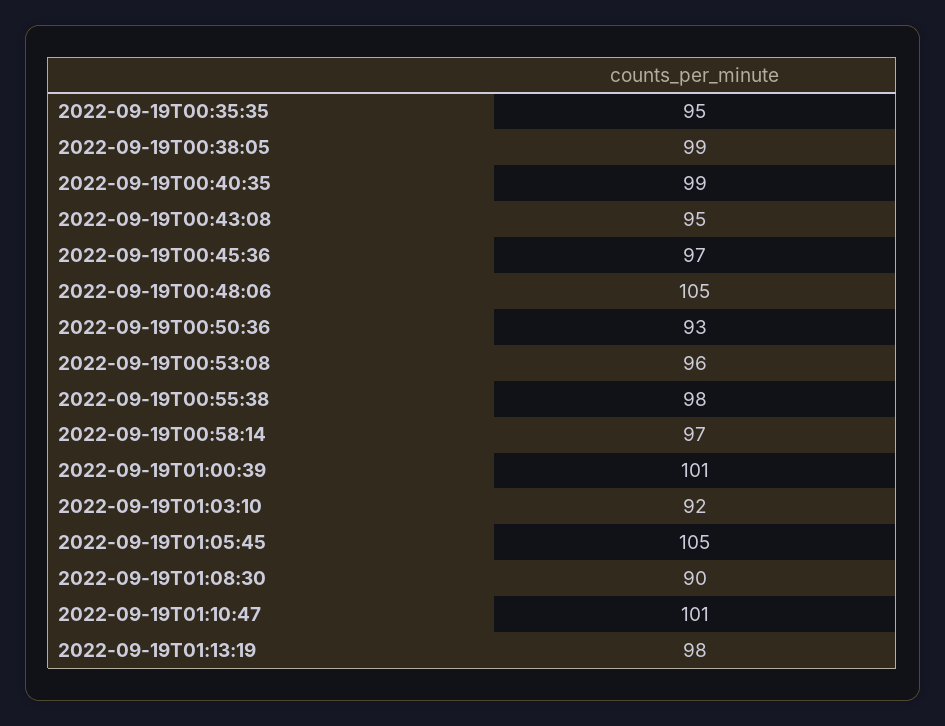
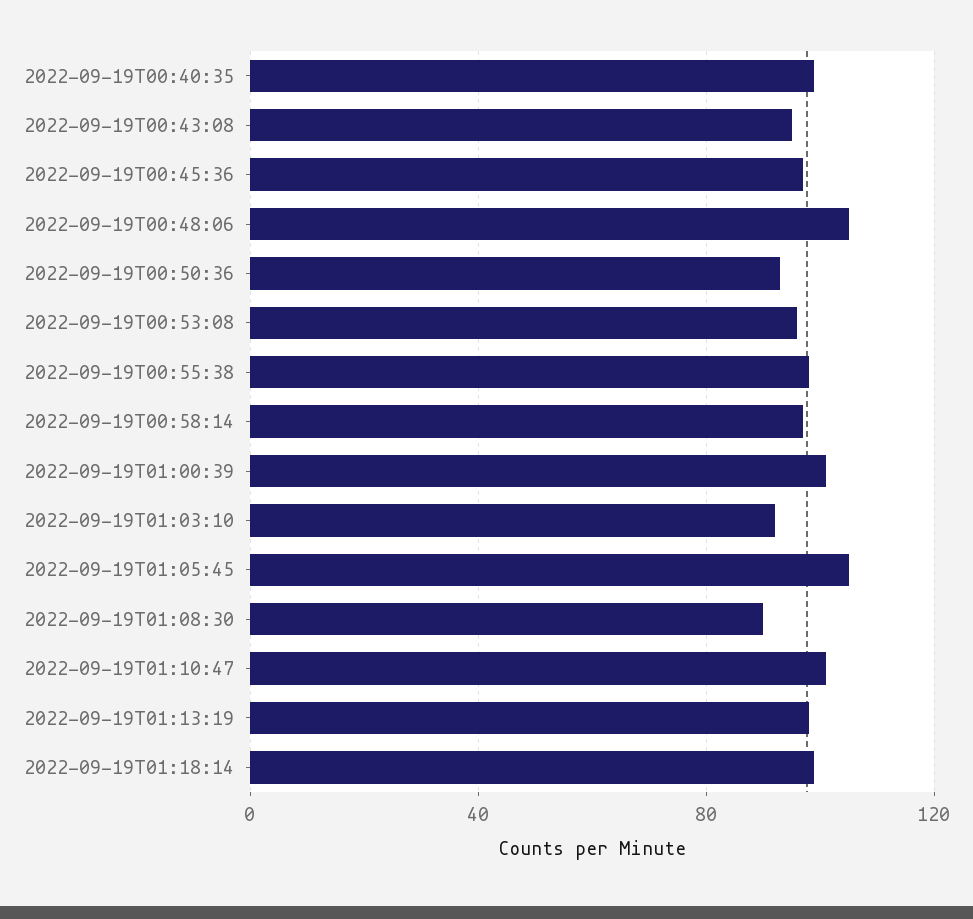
2022-09-19T00:35:35: 95 -> none
2022-09-19T00:38:05: 99 -> none
2022-09-19T01:18:14: none -> 100

